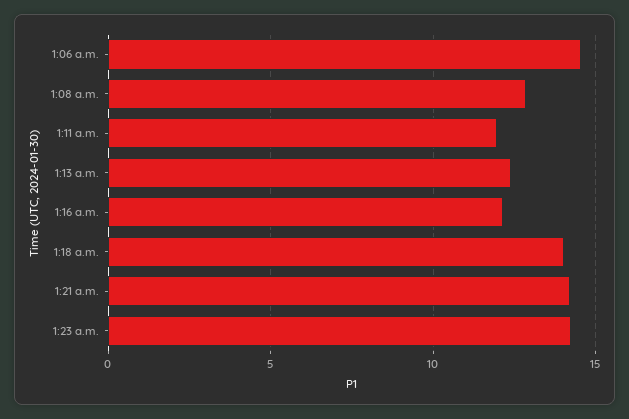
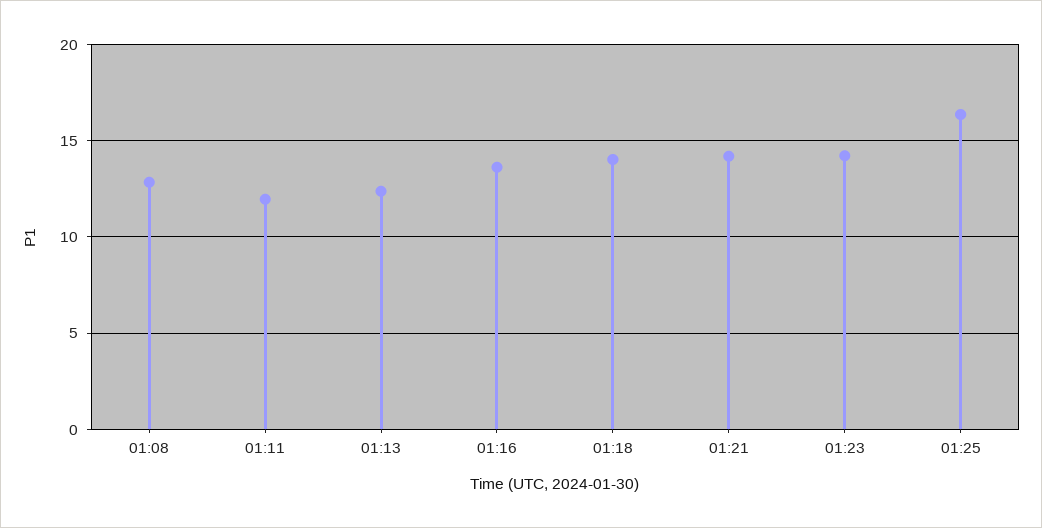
1:06 a.m.: 14.5 -> none
1:16 a.m.: 12 -> 13.5
01:25: none -> 16.5

